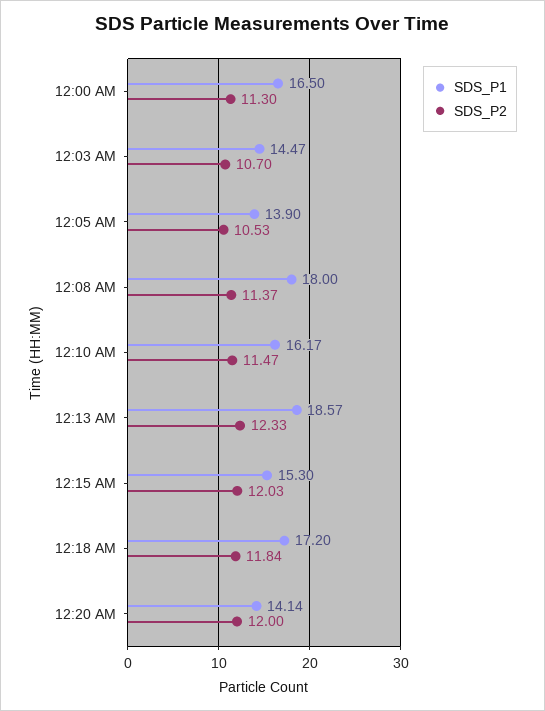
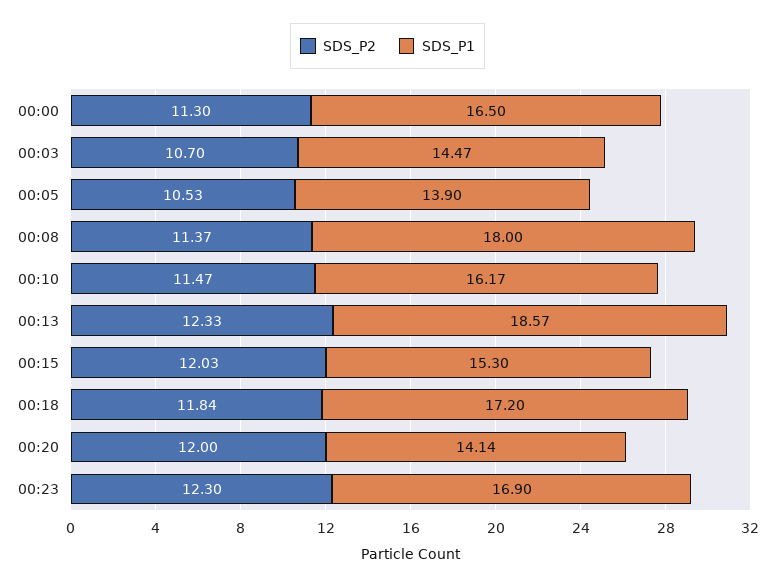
SDS_P2, 00:23: none -> 12.3
SDS_P1, 00:23: none -> 16.9

